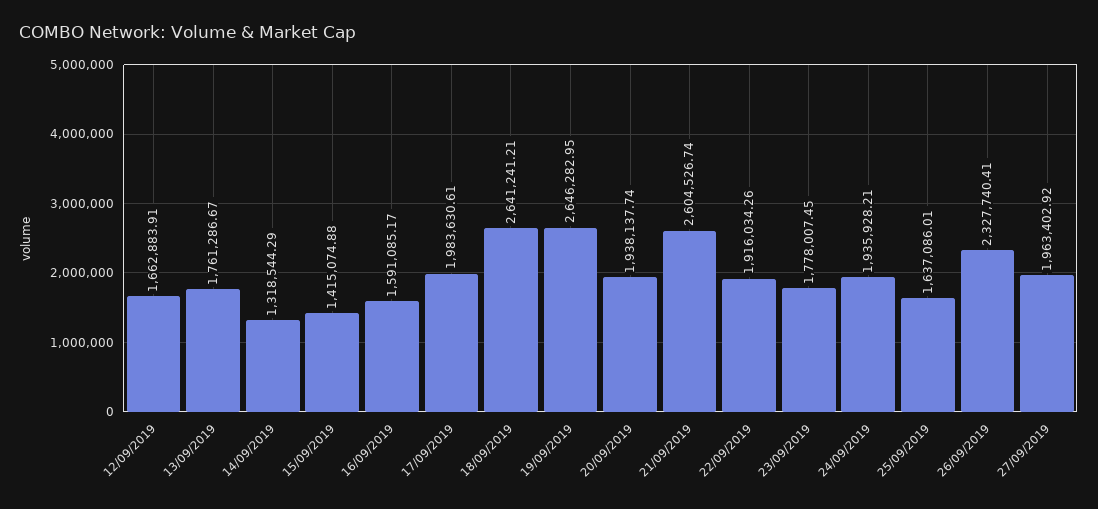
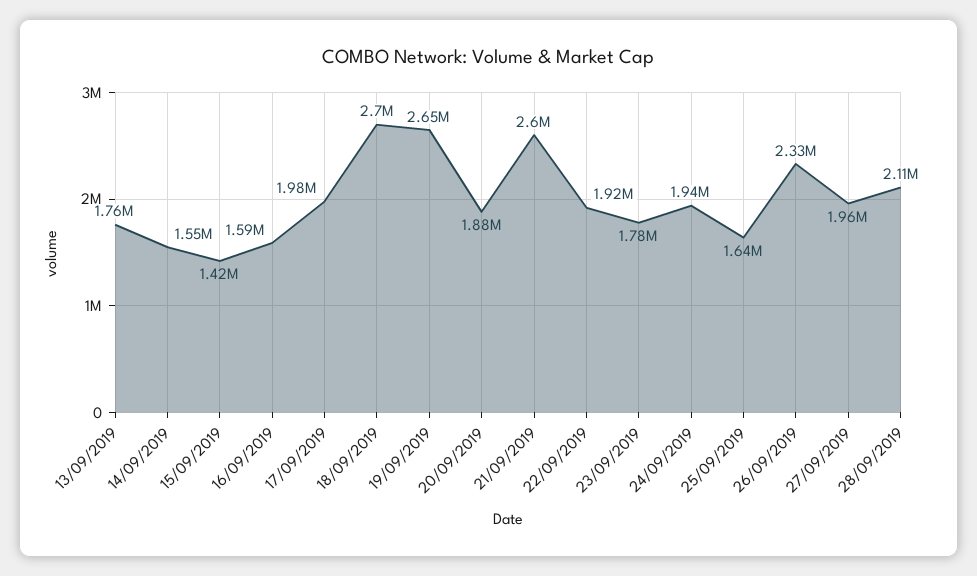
12/09/2019: 1662883.91 -> none
14/09/2019: 1318544.29 -> 1550000
18/09/2019: 2641241.21 -> 2700000
20/09/2019: 1938137.74 -> 1880000
28/09/2019: none -> 2110000

